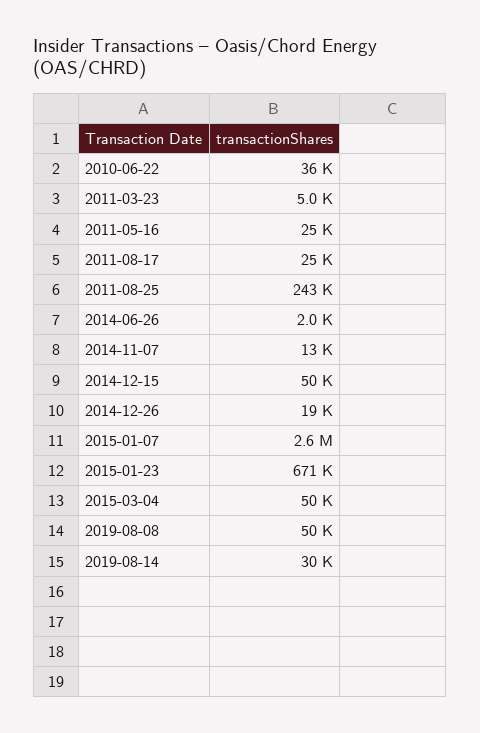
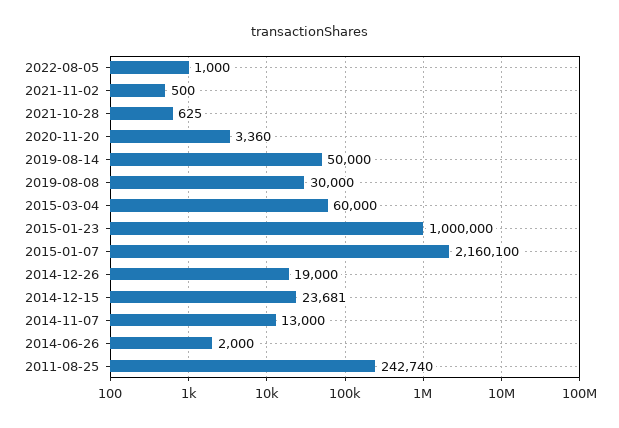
2010-06-22: 36000 -> none
2011-03-23: 5000 -> none
2011-05-16: 25000 -> none
2011-08-17: 25000 -> none
2014-12-15: 50000 -> 23681
2015-01-07: 2600000 -> 2160100
2015-01-23: 671000 -> 1000000
2015-03-04: 50000 -> 60000
2019-08-08: 50000 -> 30000
2019-08-14: 30000 -> 50000
2022-08-05: none -> 1000
2021-11-02: none -> 500
2021-10-28: none -> 625
2020-11-20: none -> 3360

